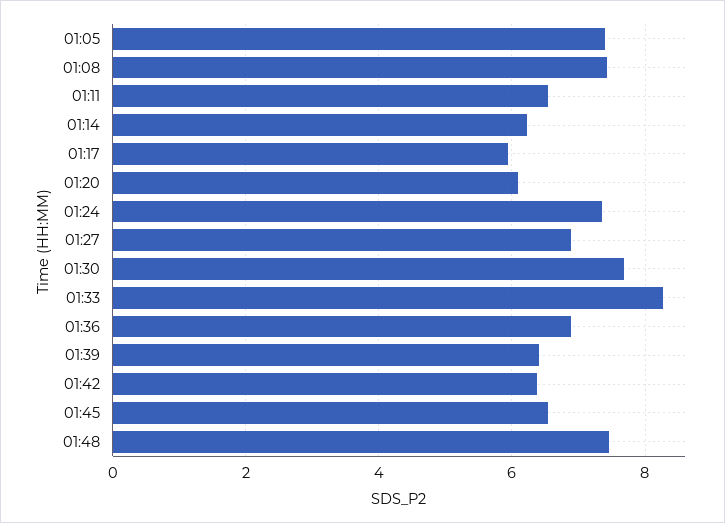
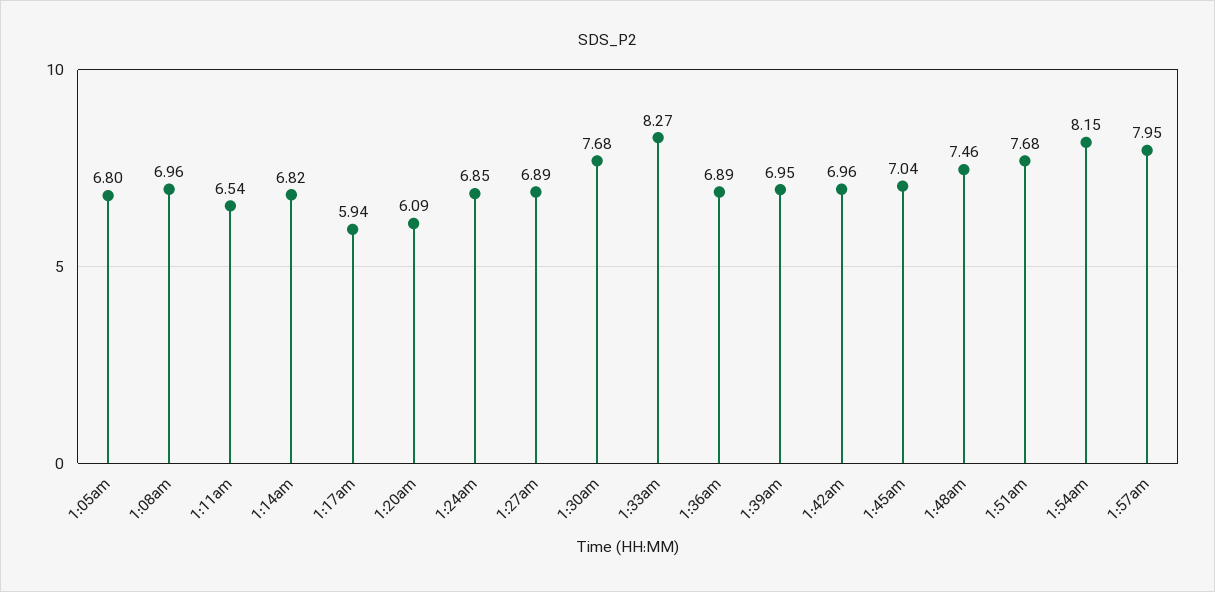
01:05: 7.4 -> 6.8
01:08: 7.4 -> 6.96
01:14: 6.2 -> 6.82
01:24: 7.4 -> 6.85
01:39: 6.4 -> 6.95
01:42: 6.4 -> 6.96
01:45: 6.6 -> 7.04
1:51am: none -> 7.68
1:54am: none -> 8.15
1:57am: none -> 7.95

